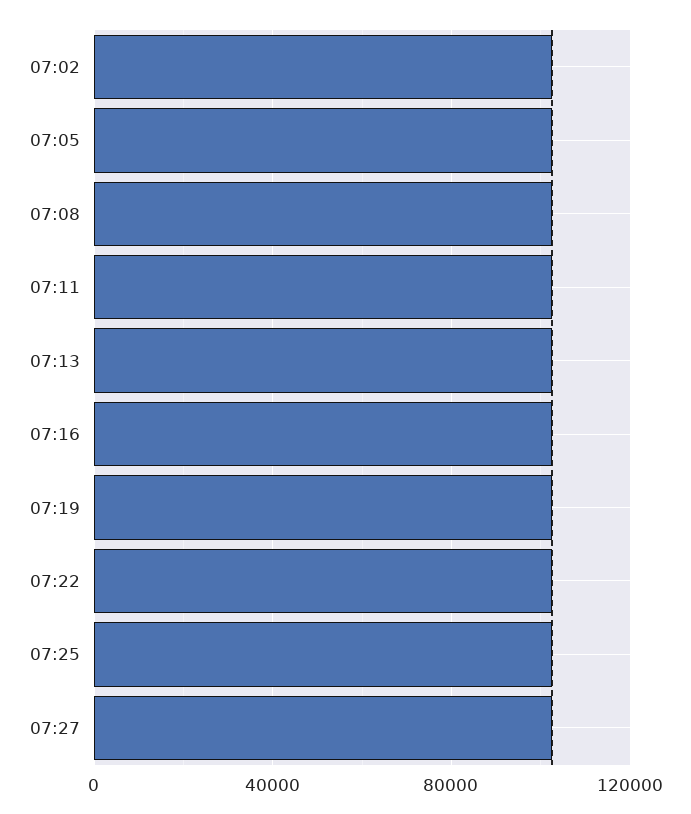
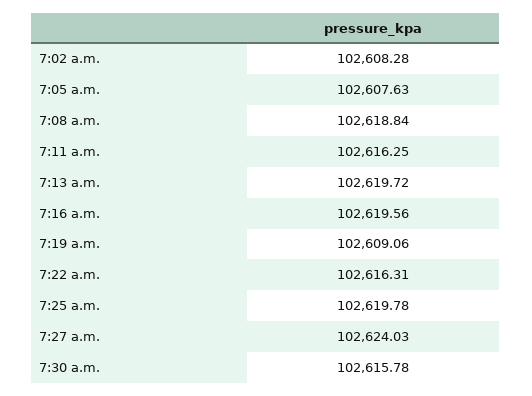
7:30 a.m.: none -> 102615.78

